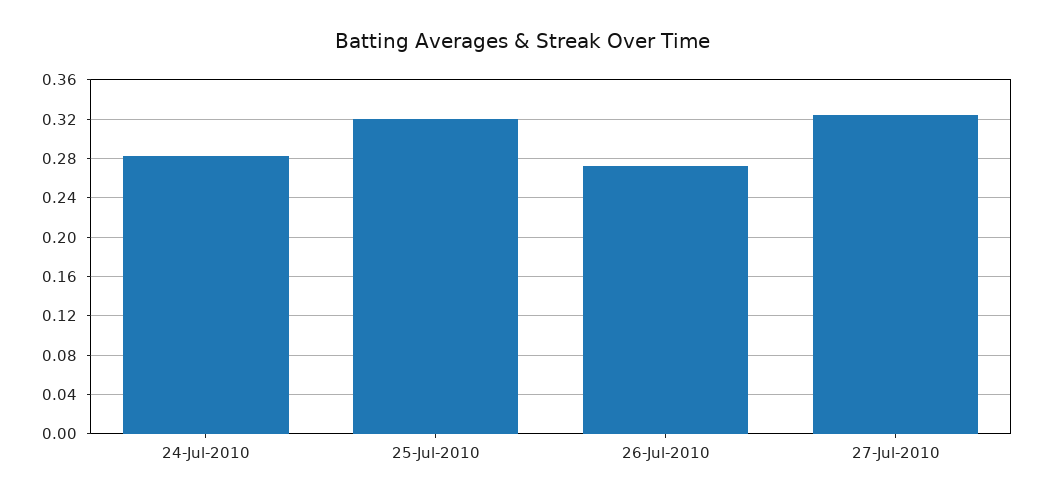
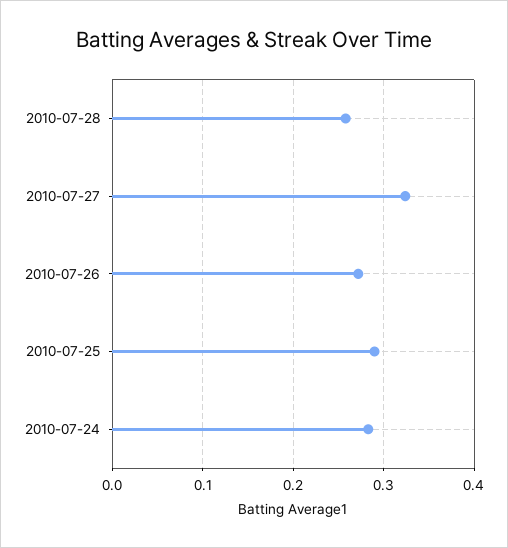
25-Jul-2010: 0.32 -> 0.29
2010-07-28: none -> 0.26

